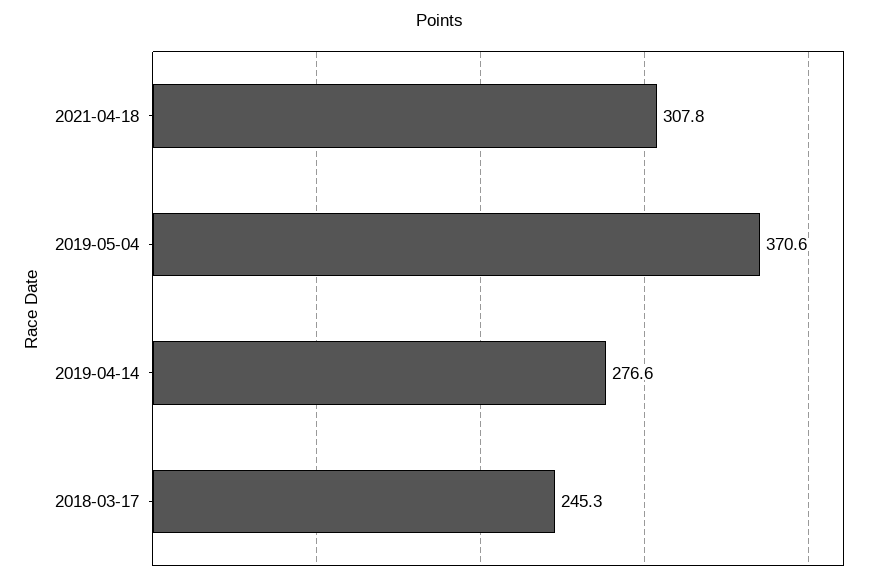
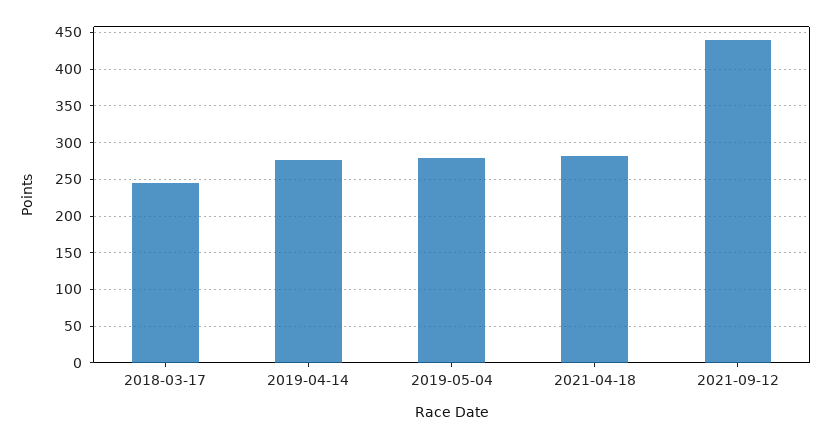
2021-04-18: 307.8 -> 280
2019-05-04: 370.6 -> 280
2021-09-12: none -> 440

